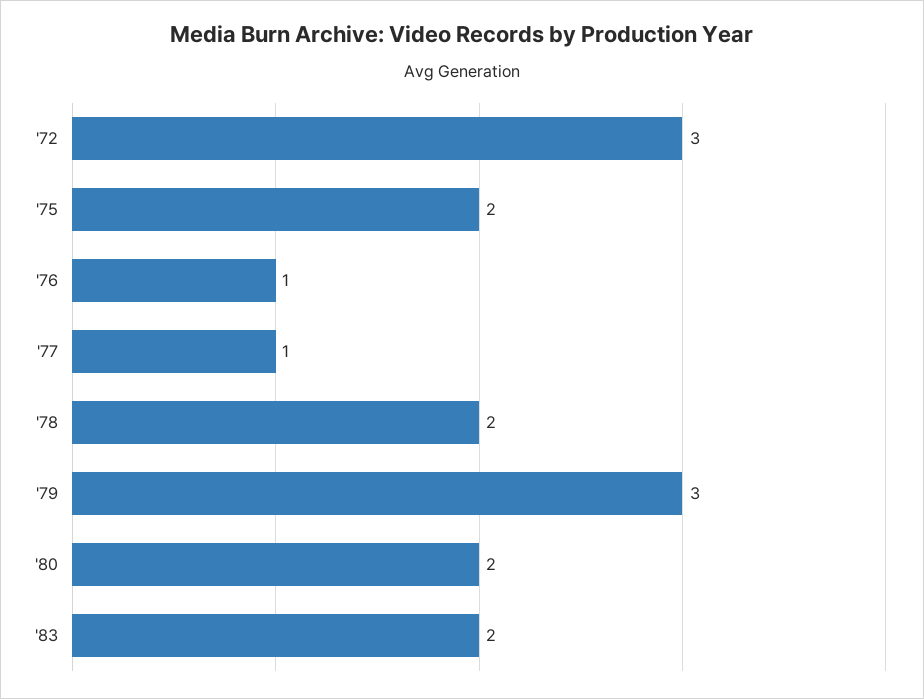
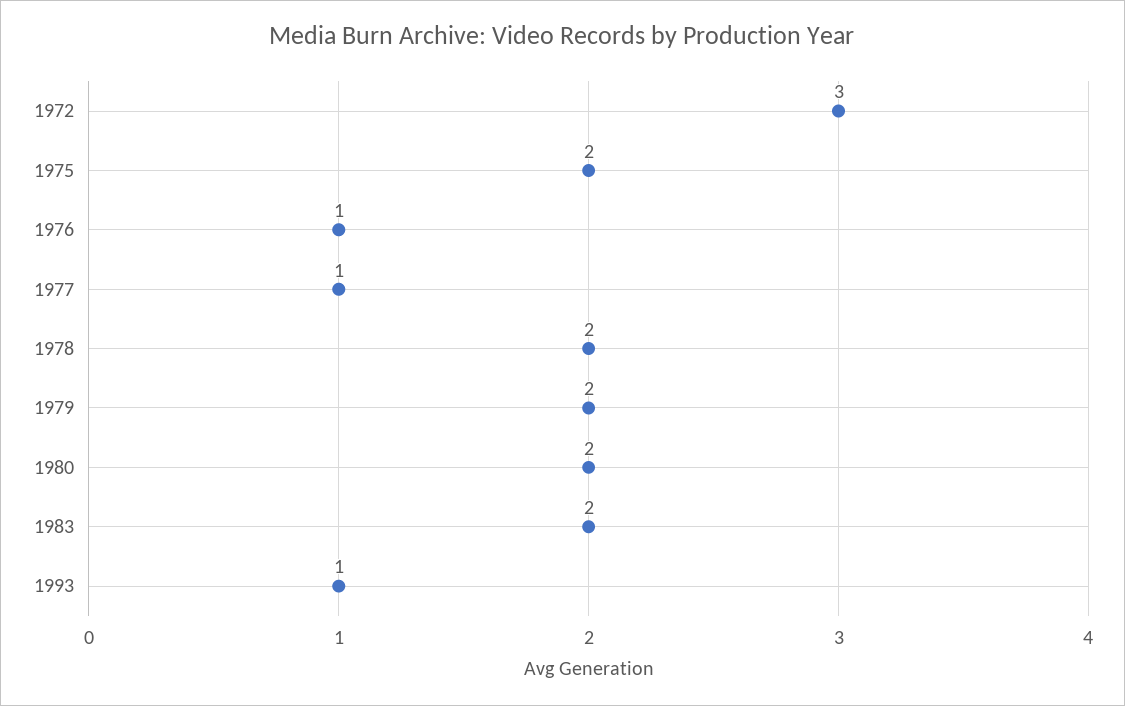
'79: 3 -> 2
1993: none -> 1

